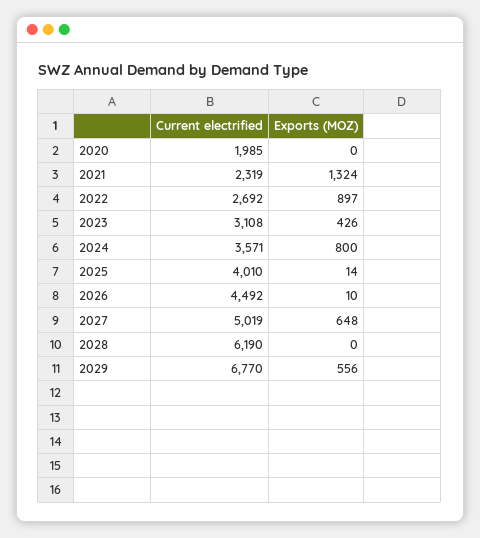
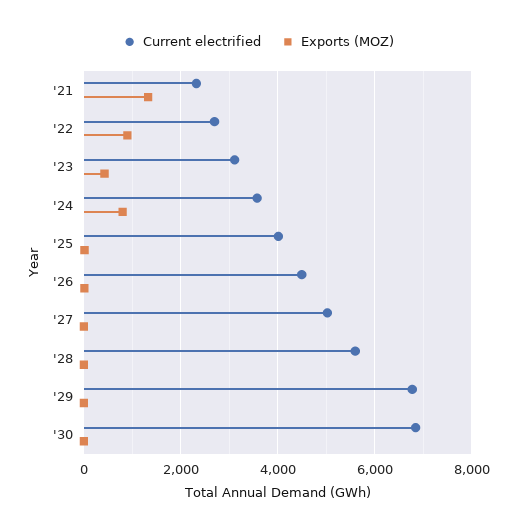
Current electrified, 2020: 1985 -> none
Exports (MOZ), 2020: 0 -> none
Exports (MOZ), 2027: 648 -> 0
Current electrified, 2028: 6190 -> 5600
Exports (MOZ), 2029: 556 -> 0
Current electrified, '30: none -> 6800
Exports (MOZ), '30: none -> 0

